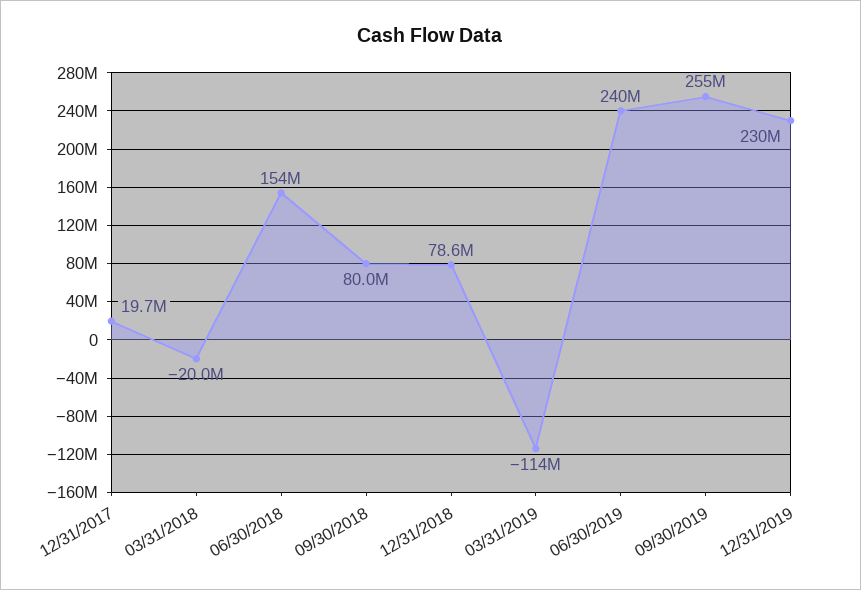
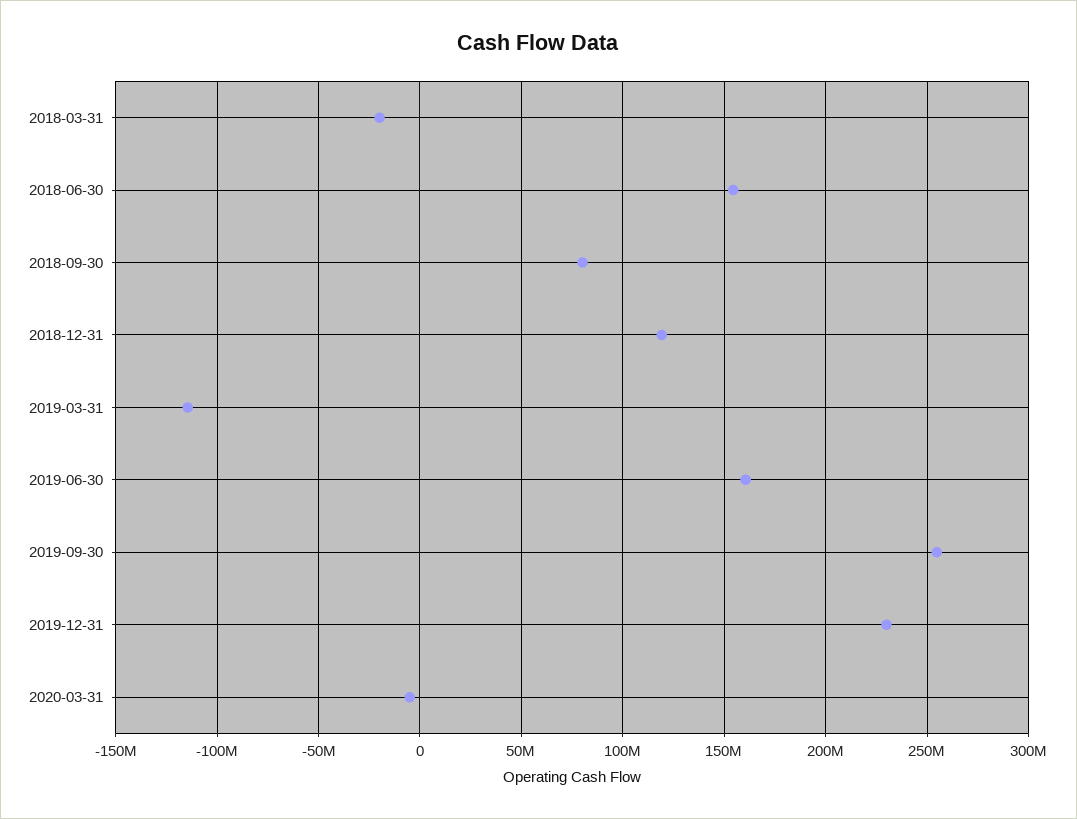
12/31/2017: 19700000 -> none
12/31/2018: 78600000 -> 120000000
06/30/2019: 240000000 -> 160000000
2020-03-31: none -> -5000000

